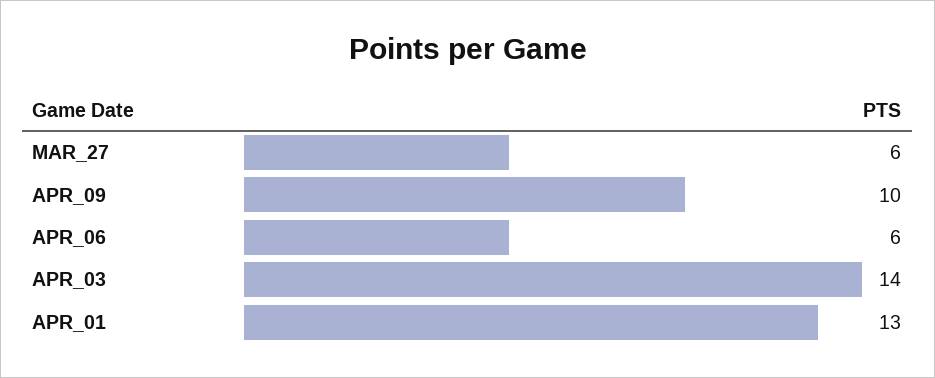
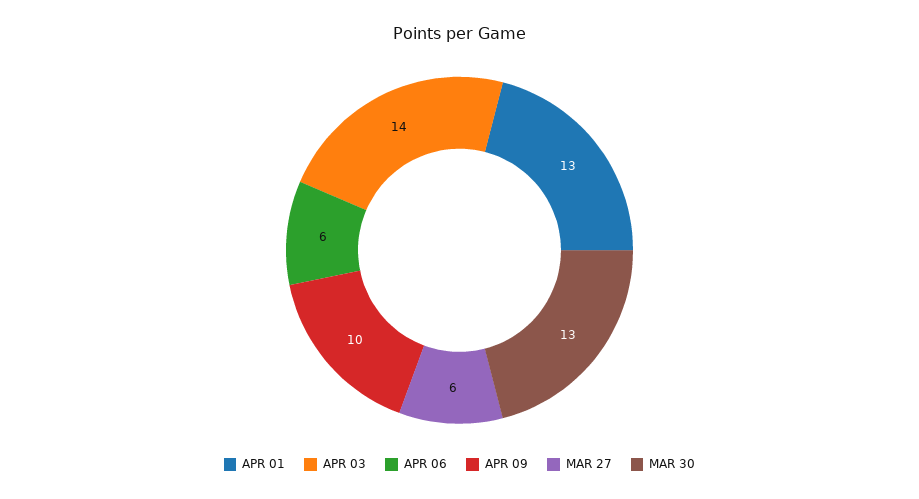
MAR 30: none -> 13

